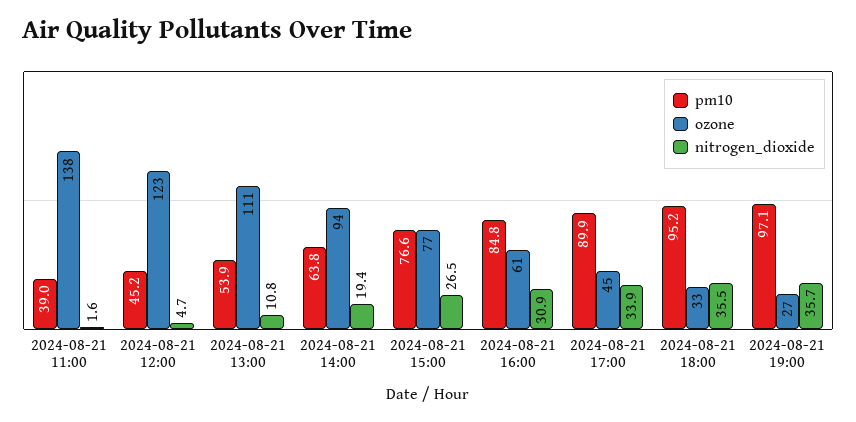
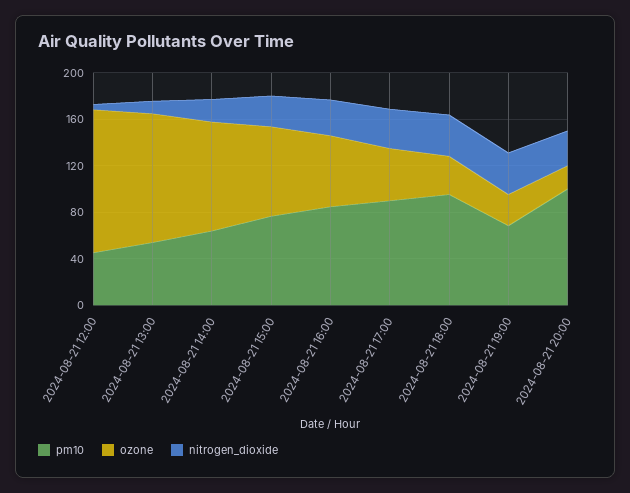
pm10, 2024-08-21 11:00: 39 -> none
ozone, 2024-08-21 11:00: 138 -> none
nitrogen_dioxide, 2024-08-21 11:00: 1.6 -> none
pm10, 2024-08-21 19:00: 97.1 -> 70
pm10, 2024-08-21 20:00: none -> 100
ozone, 2024-08-21 20:00: none -> 20
nitrogen_dioxide, 2024-08-21 20:00: none -> 30

